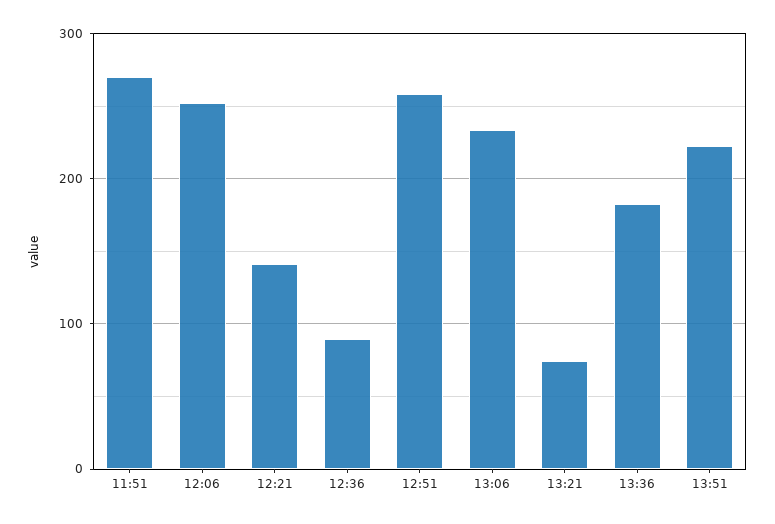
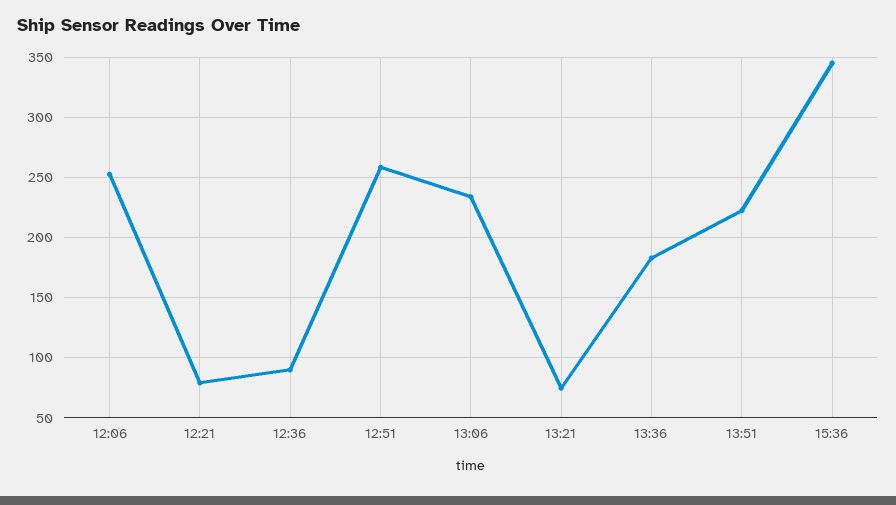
11:51: 270 -> none
12:21: 140 -> 80
15:36: none -> 345

